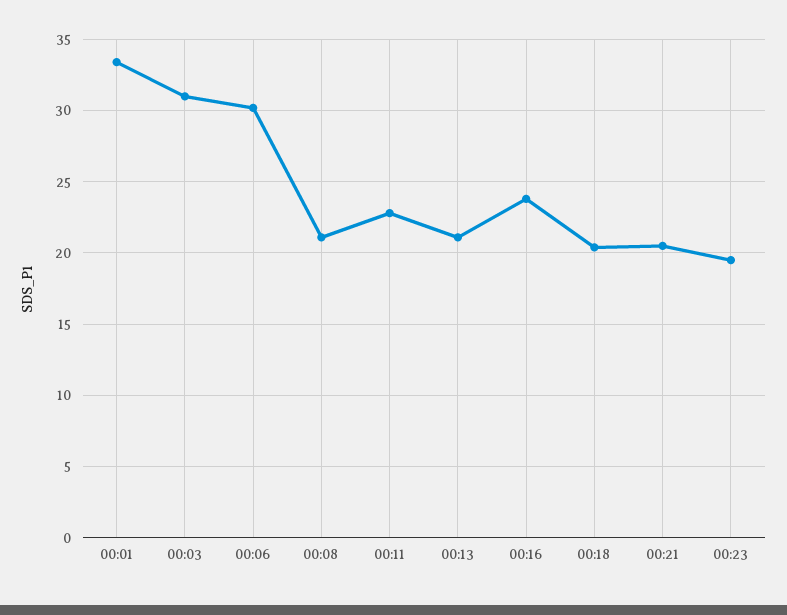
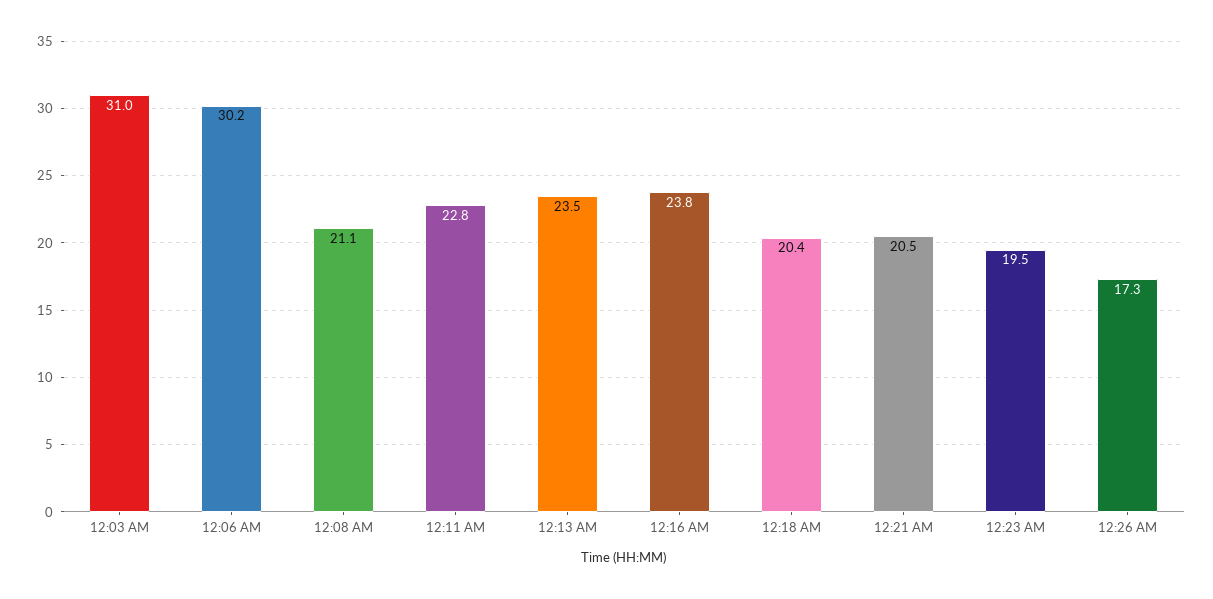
00:01: 33.5 -> none
00:13: 21 -> 23.5
12:26 AM: none -> 17.3

